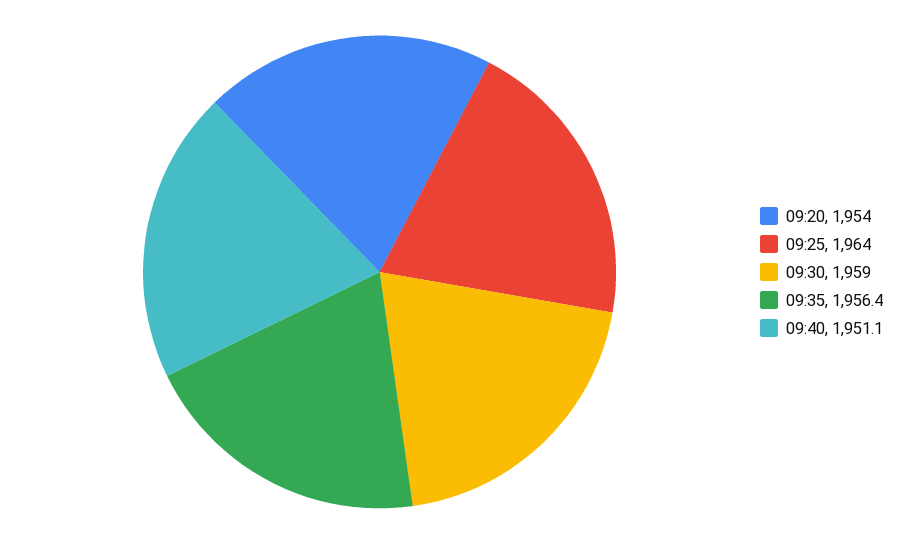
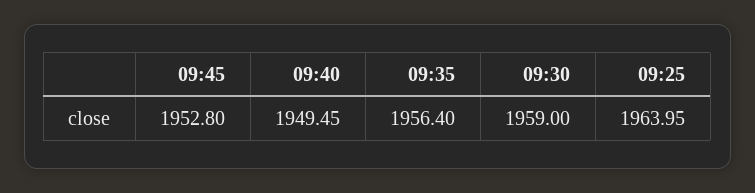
09:20: 1954 -> none
09:40: 1951.1 -> 1949.45
09:45: none -> 1952.8

